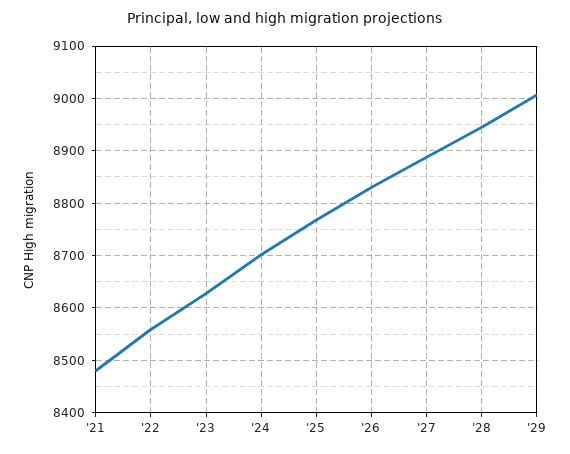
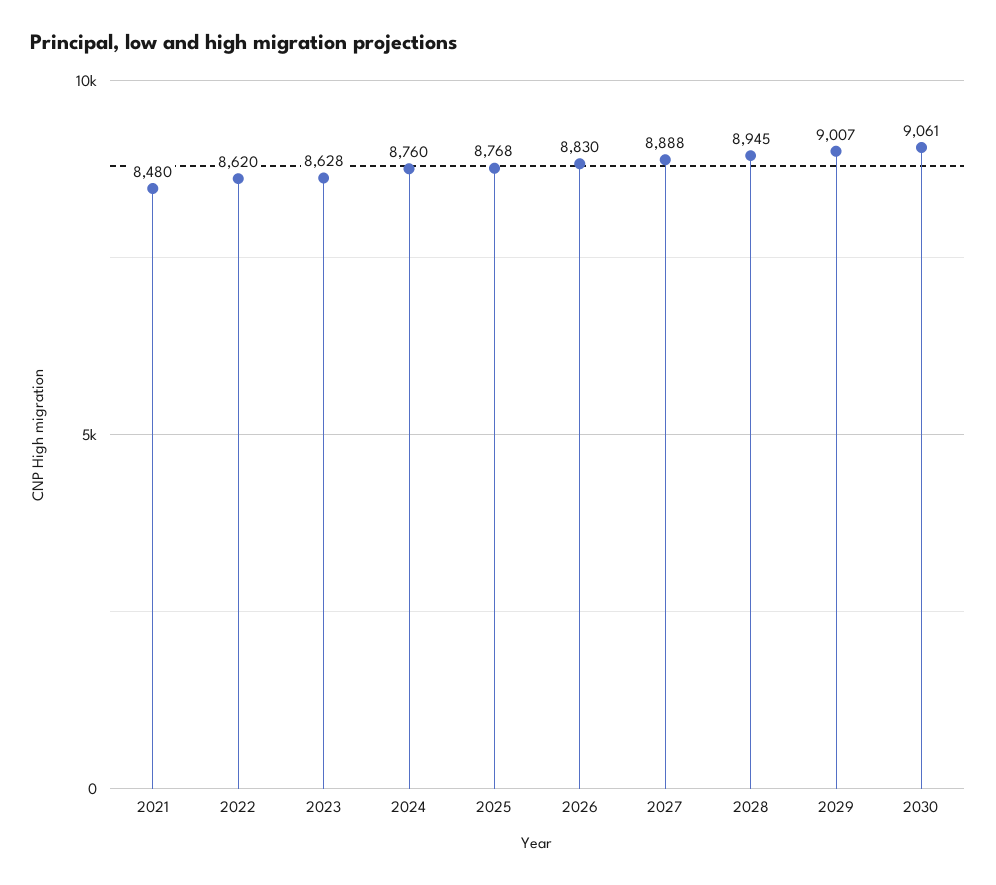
'22: 8560 -> 8620
'24: 8700 -> 8760
2030: none -> 9061

